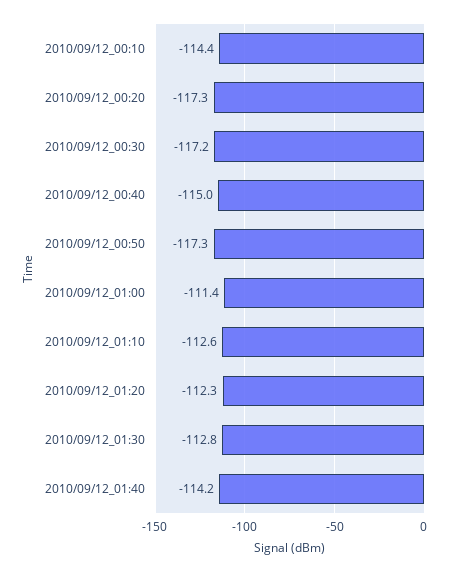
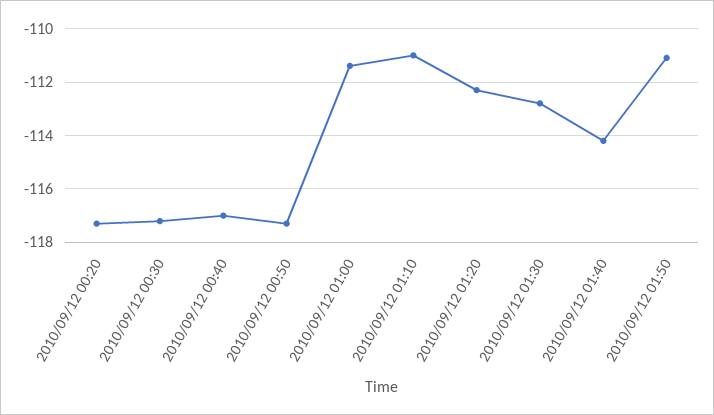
2010/09/12_00:10: -114.4 -> none
2010/09/12_00:40: -115 -> -117
2010/09/12_01:10: -112.6 -> -111
2010/09/12 01:50: none -> -111

